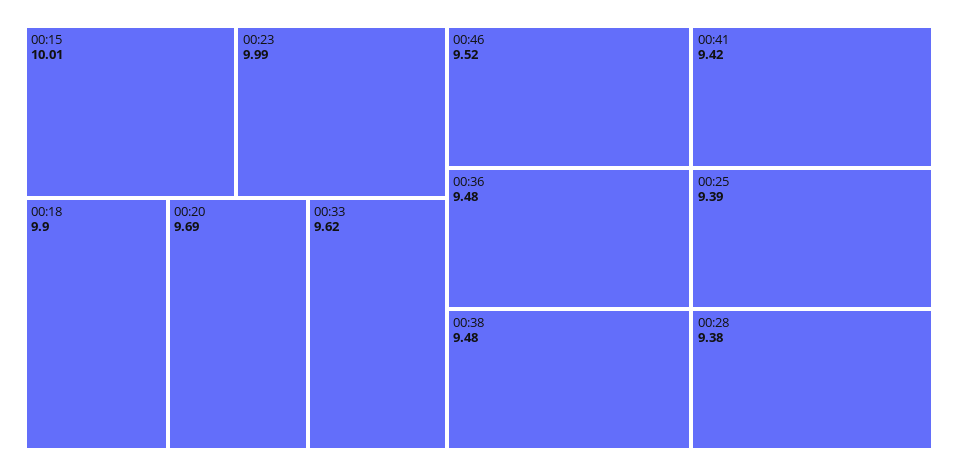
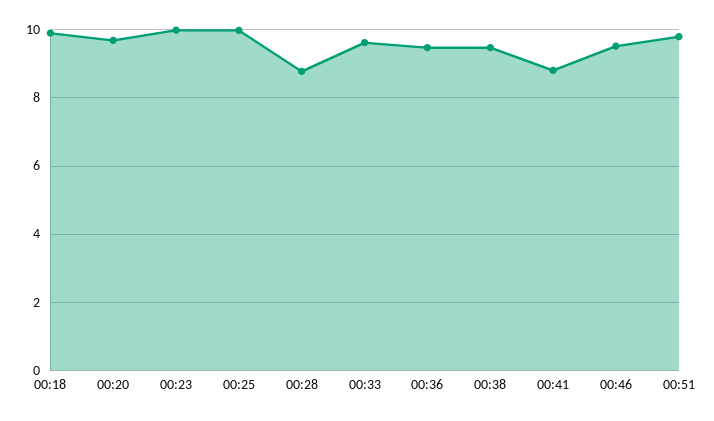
00:15: 10.01 -> none
00:41: 9.42 -> 8.8
00:25: 9.39 -> 10
00:28: 9.38 -> 8.8
00:51: none -> 9.8

